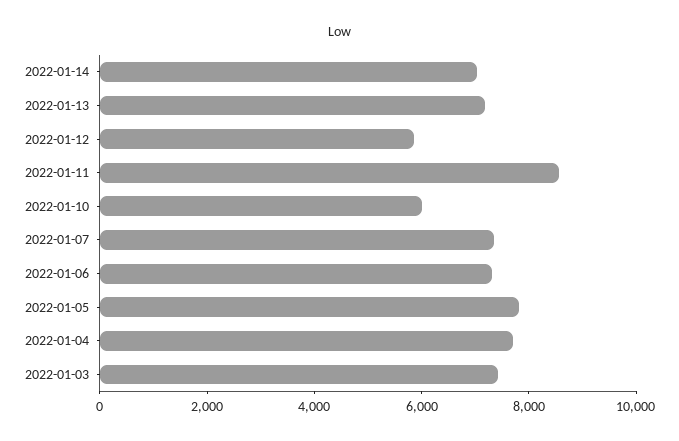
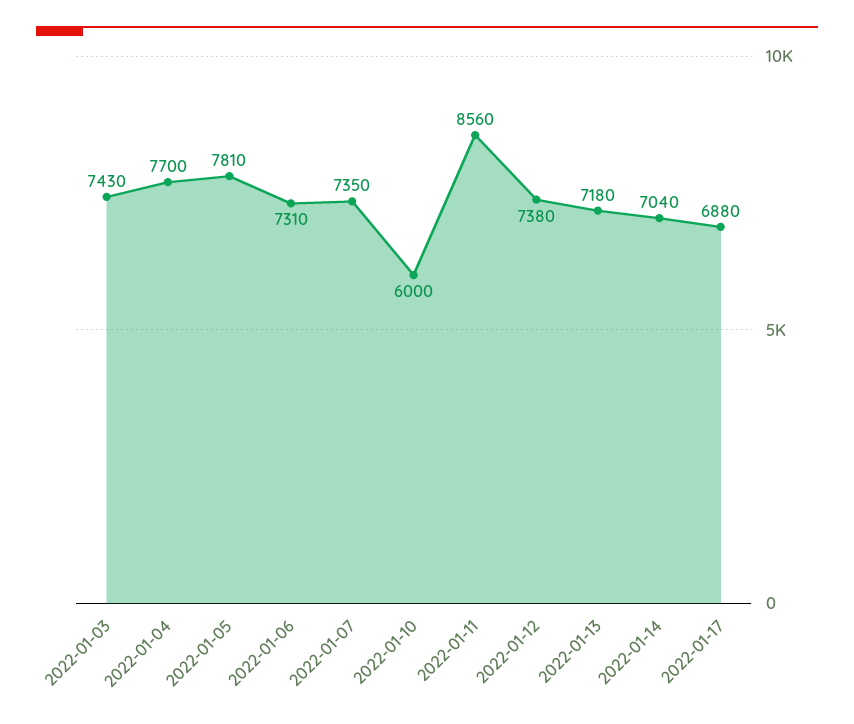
2022-01-12: 6000 -> 7380
2022-01-17: none -> 6880

